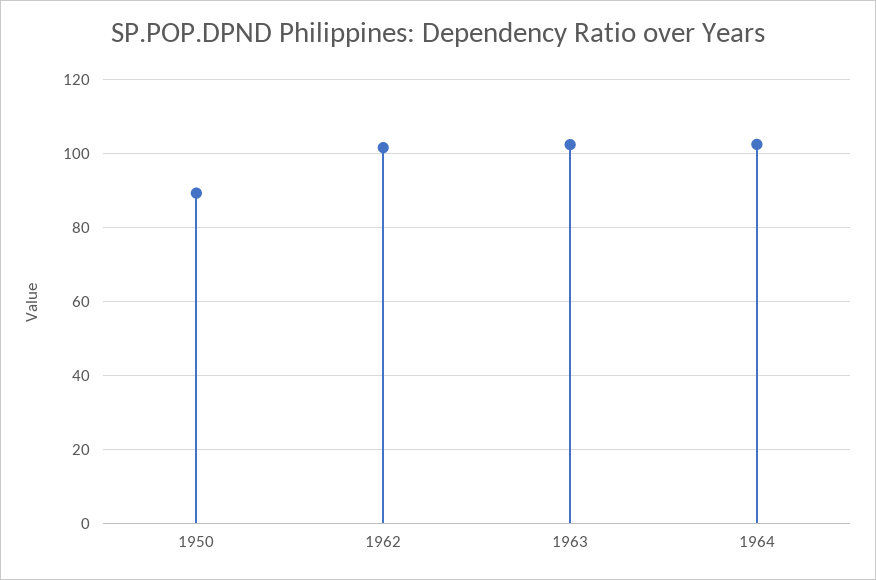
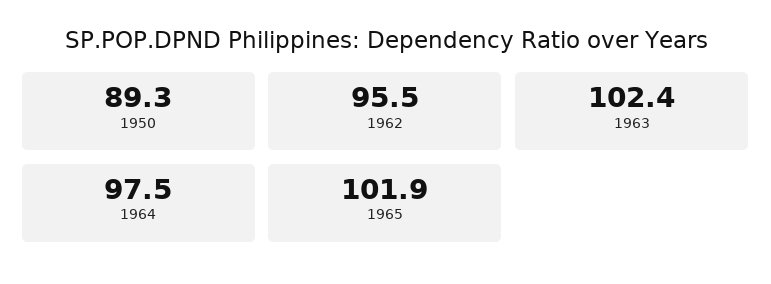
1962: 102 -> 95.5
1964: 102 -> 97.5
1965: none -> 101.9

